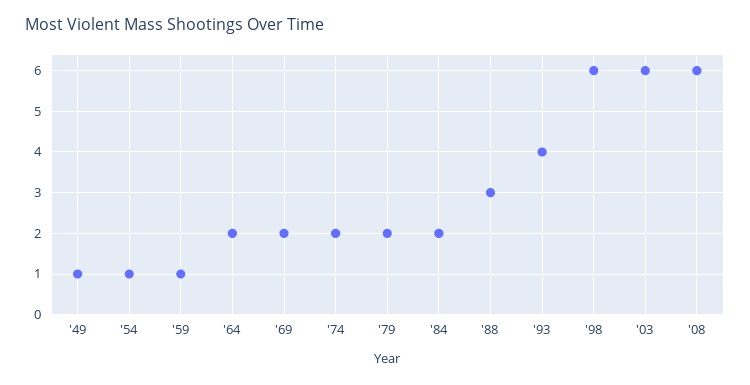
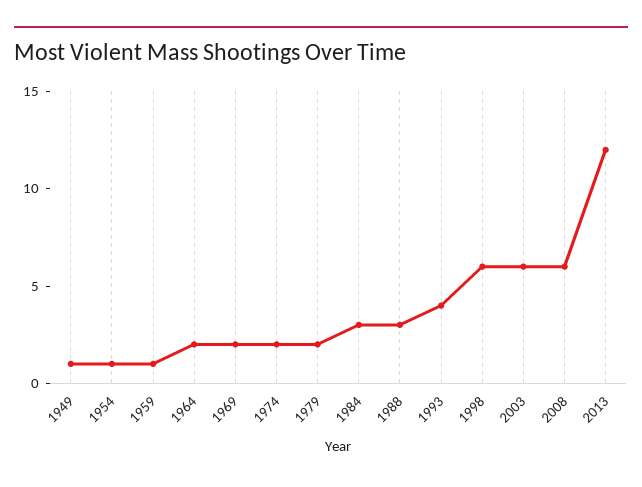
'84: 2 -> 3
2013: none -> 12

